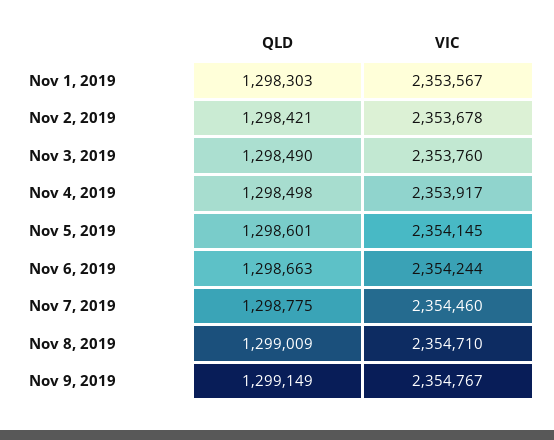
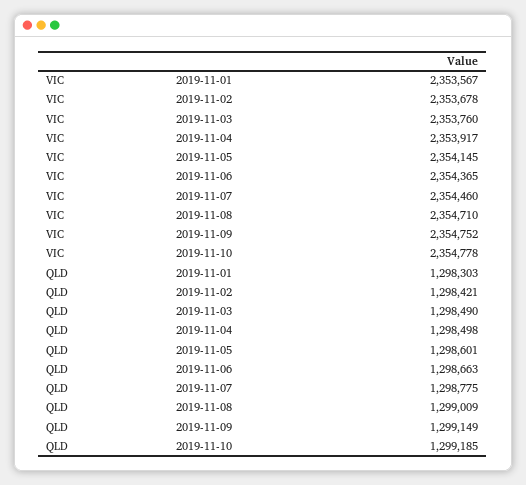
VIC, Nov 6, 2019: 2354244 -> 2354365
VIC, Nov 9, 2019: 2354767 -> 2354752
VIC, 2019-11-10: none -> 2354778
QLD, 2019-11-10: none -> 1299185

